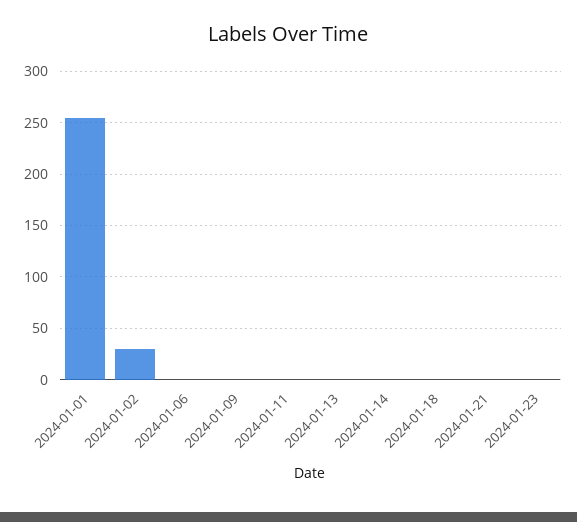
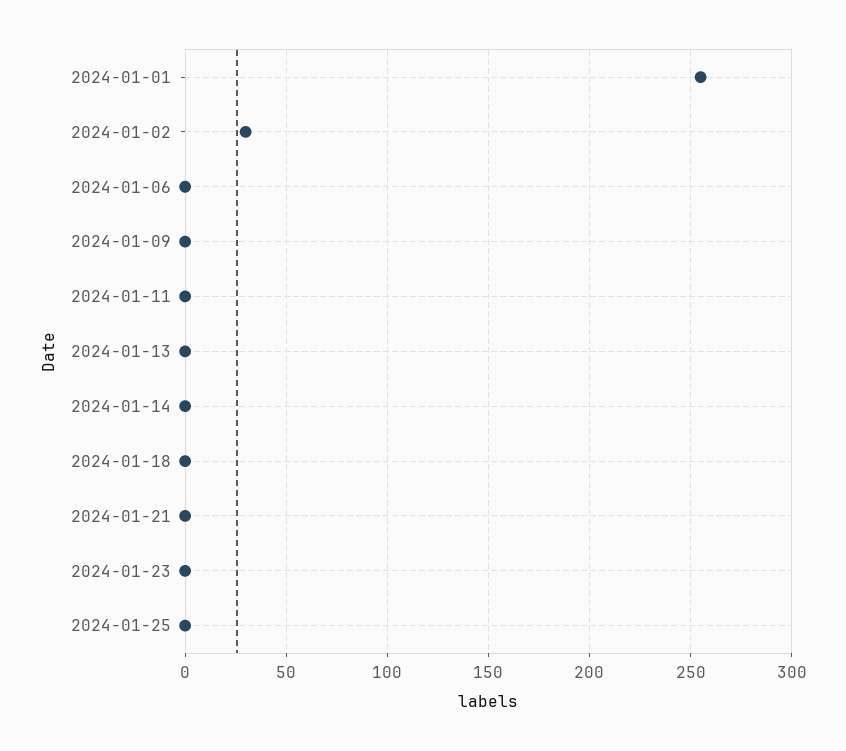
2024-01-25: none -> 0

